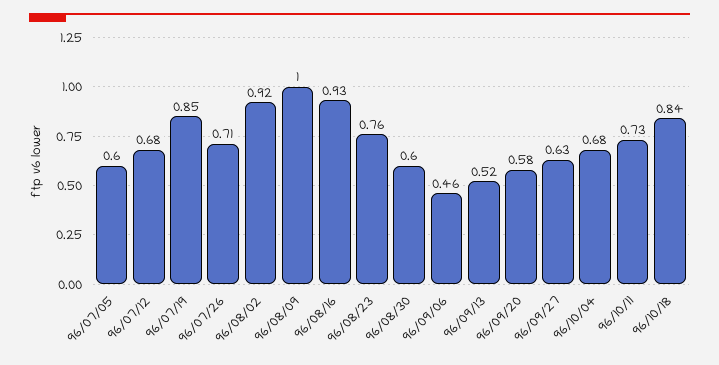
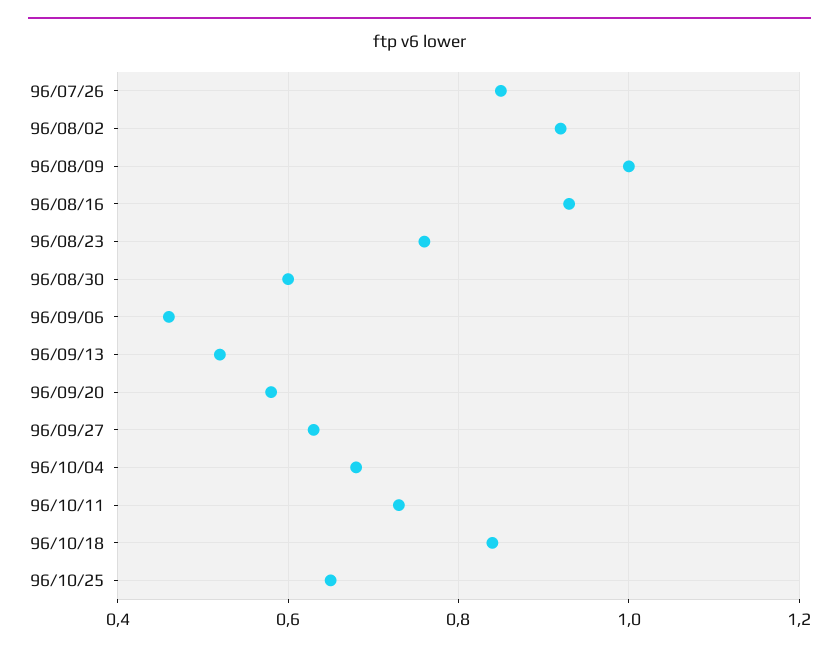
96/07/05: 0.6 -> none
96/07/12: 0.68 -> none
96/07/19: 0.85 -> none
96/07/26: 0.71 -> 0.85
96/10/25: none -> 0.65

